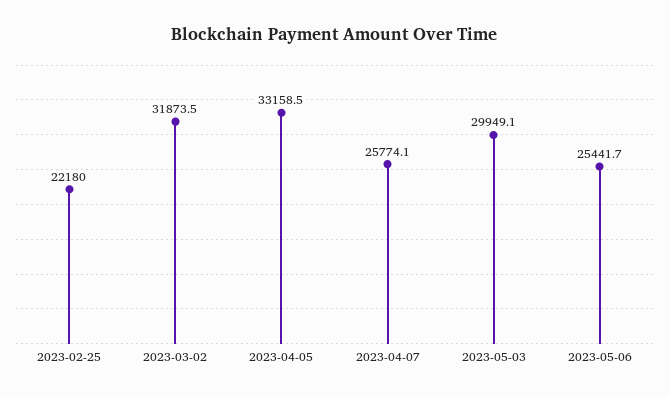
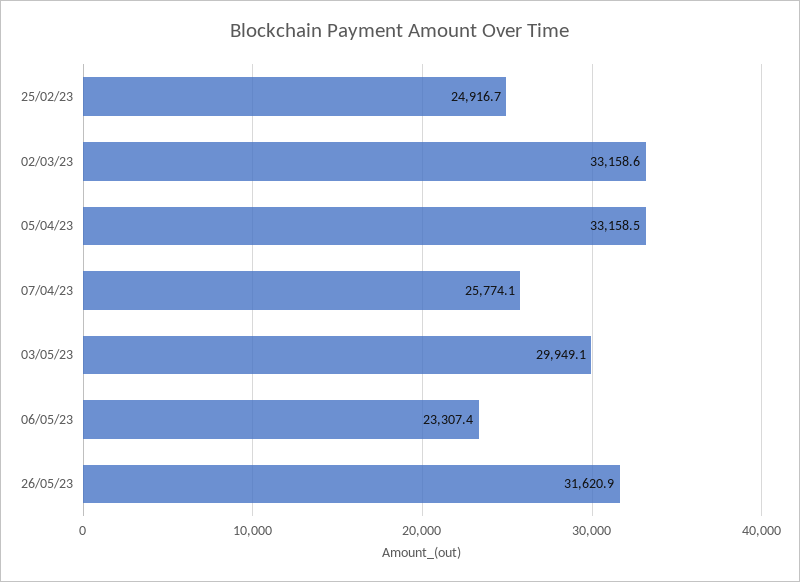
2023-02-25: 22180 -> 24916.7
2023-03-02: 31873.5 -> 33158.6
2023-05-06: 25441.7 -> 23307.4
26/05/23: none -> 31620.9

